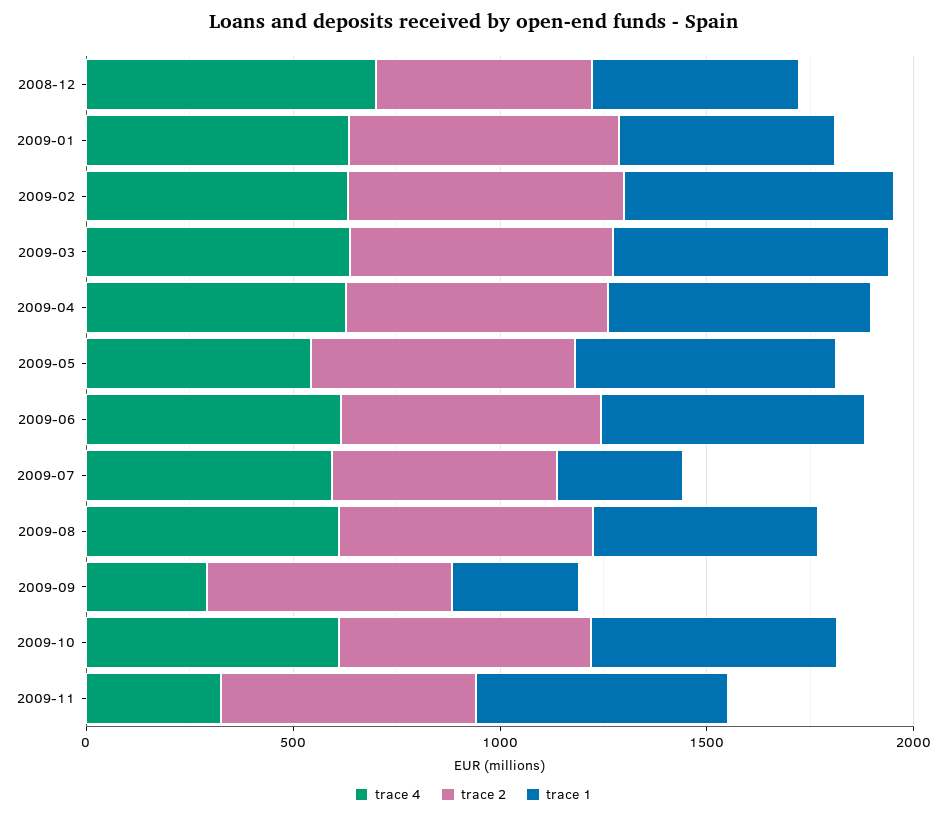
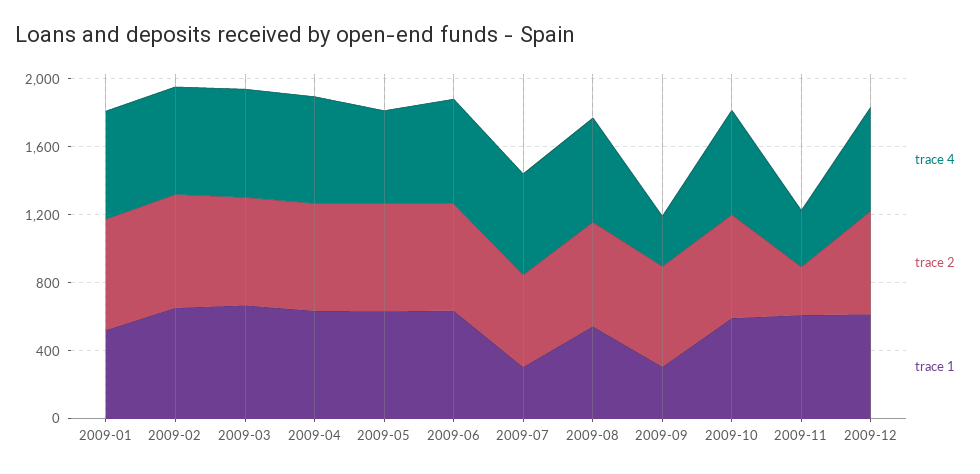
trace 4, 2008-12: 700 -> none
trace 2, 2008-12: 500 -> none
trace 1, 2008-12: 500 -> none
trace 2, 2009-11: 600 -> 300
trace 4, 2009-12: none -> 600
trace 2, 2009-12: none -> 600
trace 1, 2009-12: none -> 600

